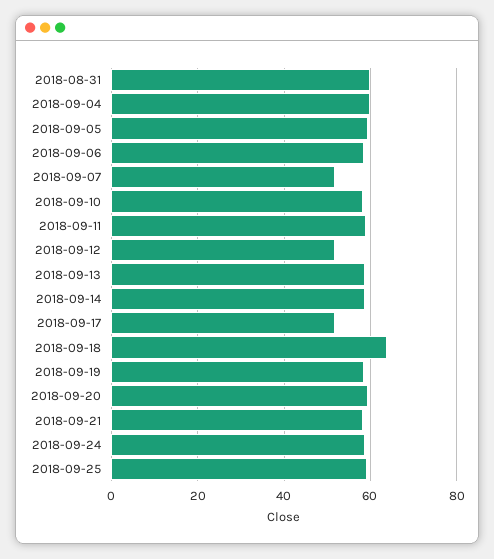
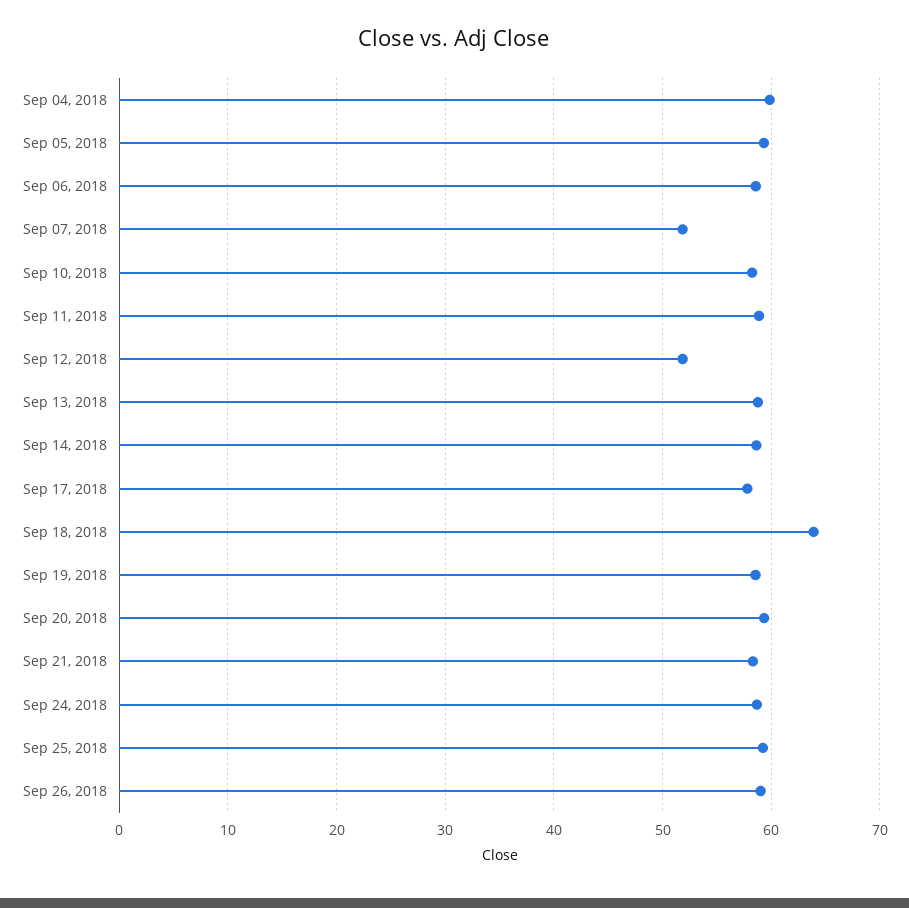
2018-08-31: 60 -> none
2018-09-17: 52 -> 58
Sep 26, 2018: none -> 59

